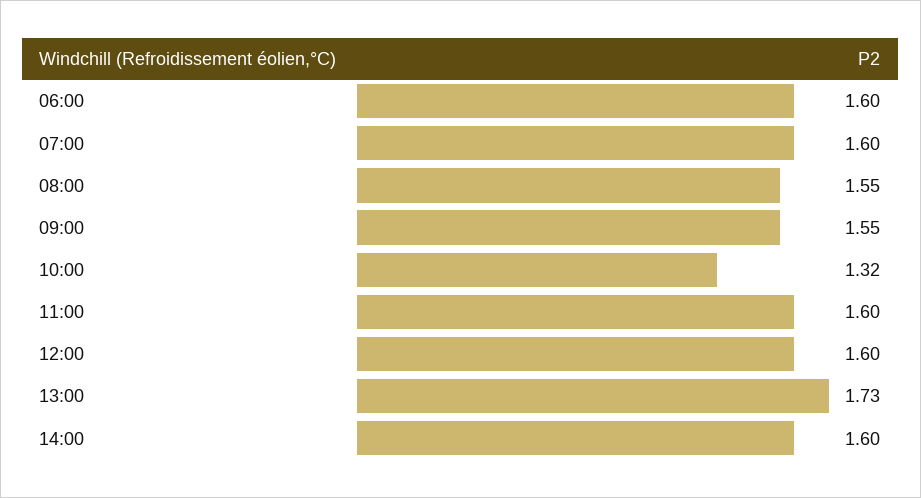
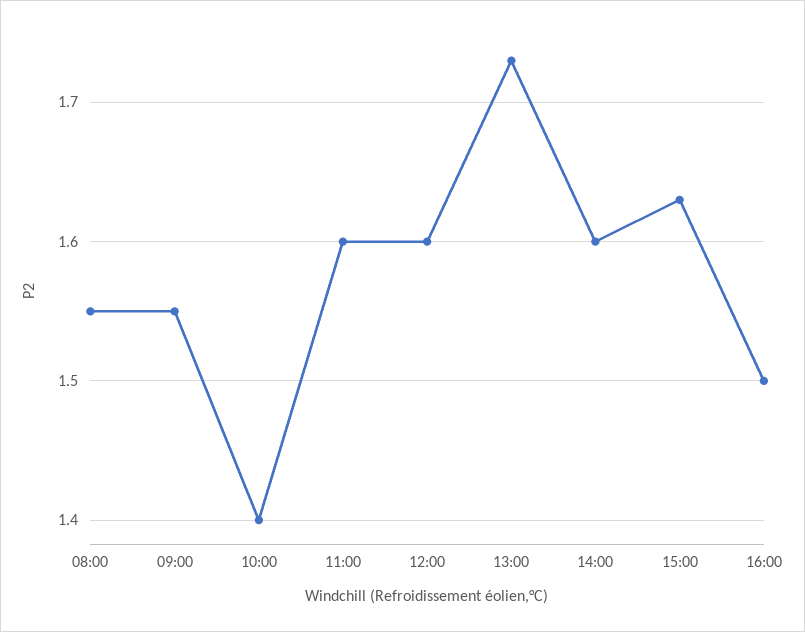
06:00: 1.6 -> none
07:00: 1.6 -> none
10:00: 1.32 -> 1.4
15:00: none -> 1.63
16:00: none -> 1.5

